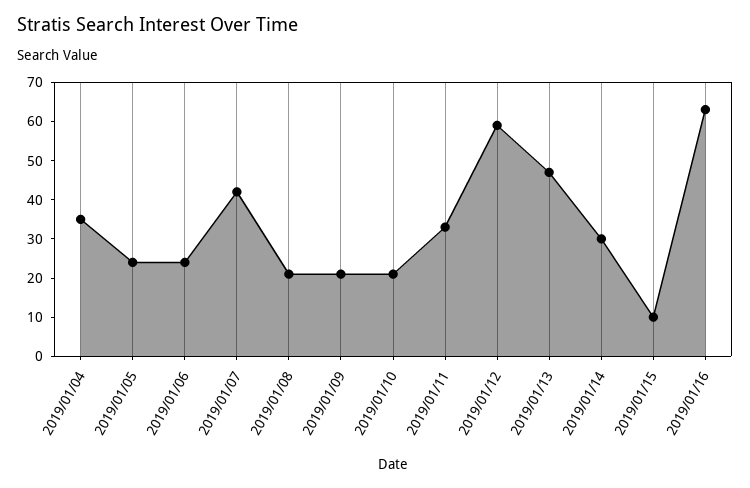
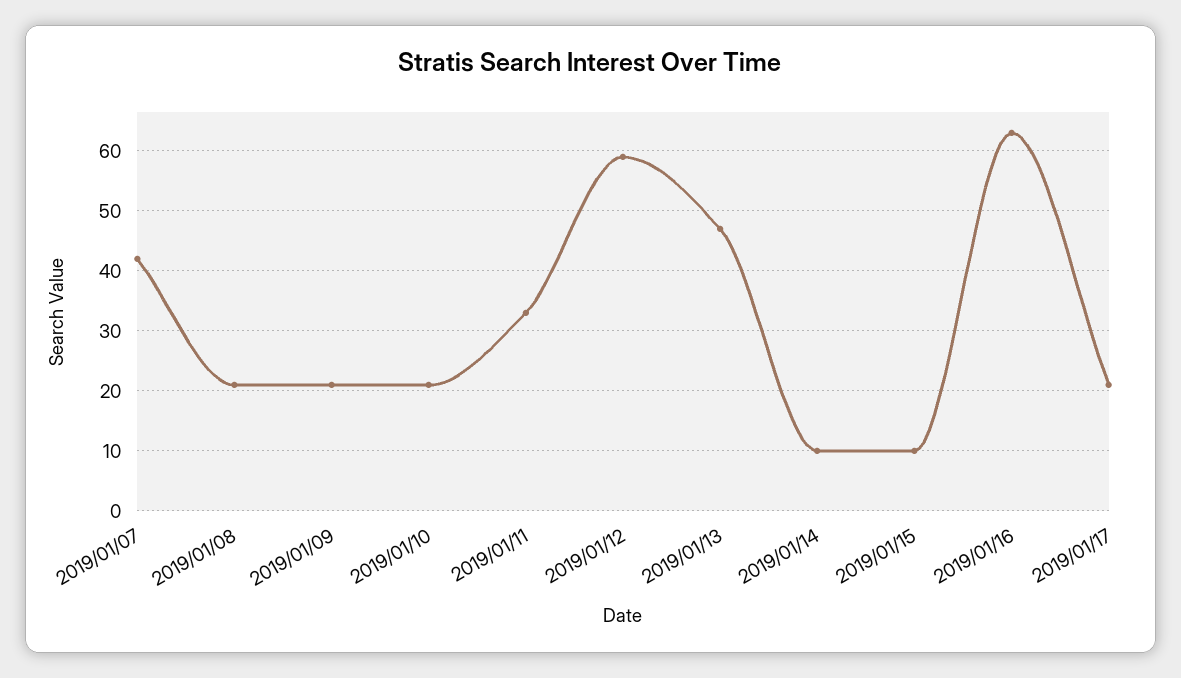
2019/01/04: 35 -> none
2019/01/05: 25 -> none
2019/01/06: 25 -> none
2019/01/14: 30 -> 10
2019/01/17: none -> 20

